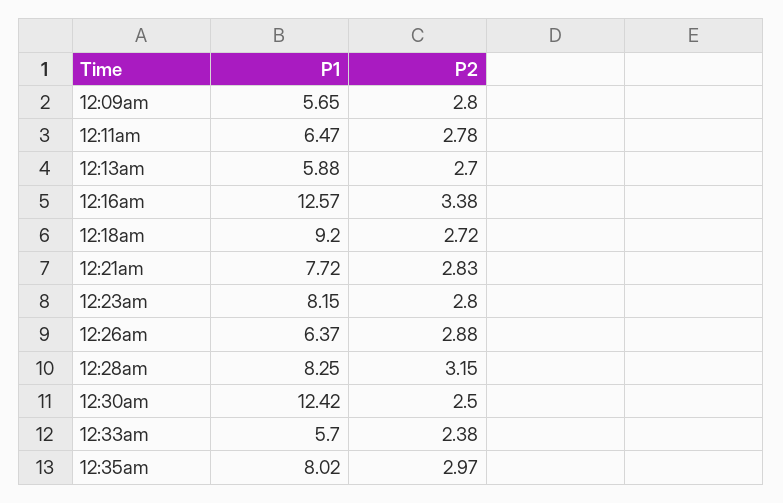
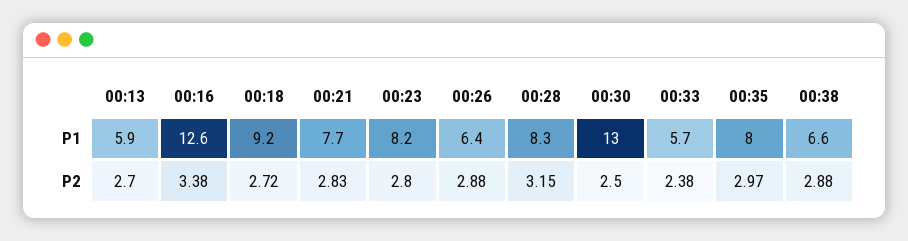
P1, 12:09am: 5.65 -> none
P2, 12:09am: 2.8 -> none
P1, 12:11am: 6.47 -> none
P2, 12:11am: 2.78 -> none
P1, 12:30am: 12.42 -> 13
P1, 00:38: none -> 6.6
P2, 00:38: none -> 2.88

